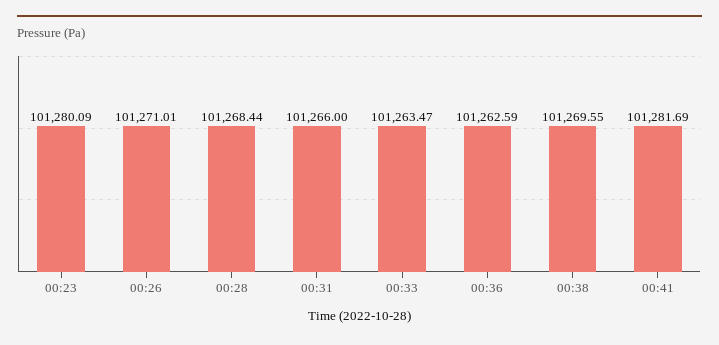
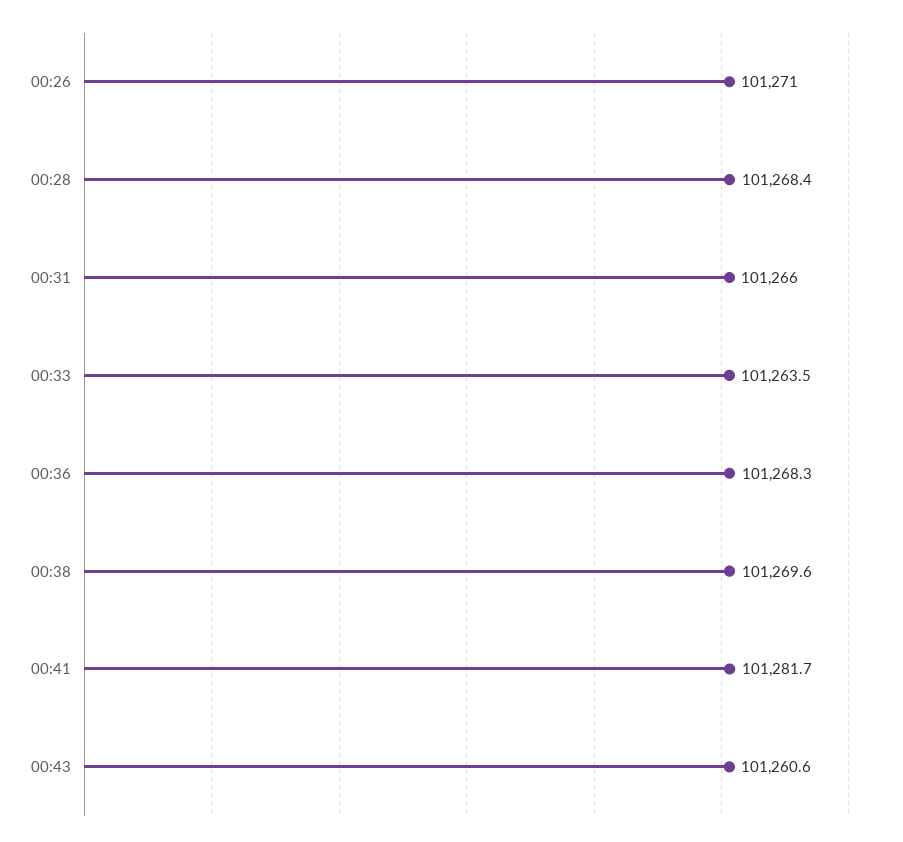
00:23: 101280.09 -> none
00:36: 101262.59 -> 101268.3
00:43: none -> 101260.6

